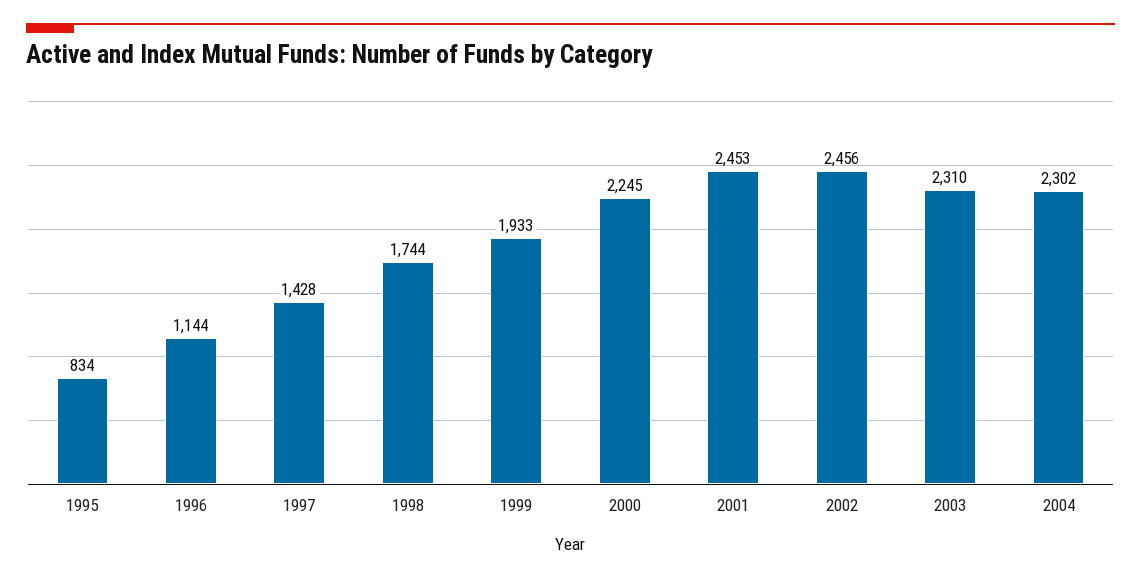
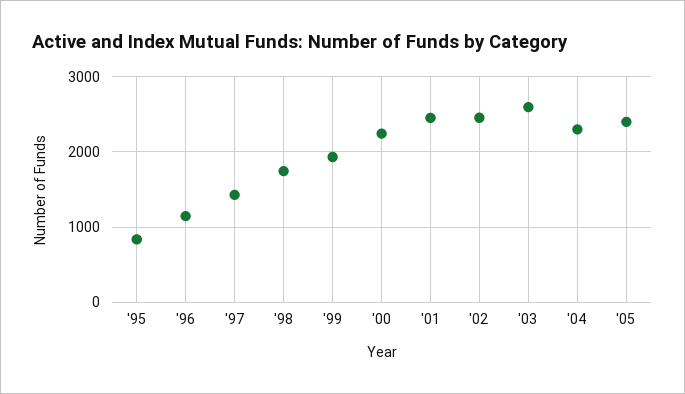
2003: 2310 -> 2600
'05: none -> 2400

